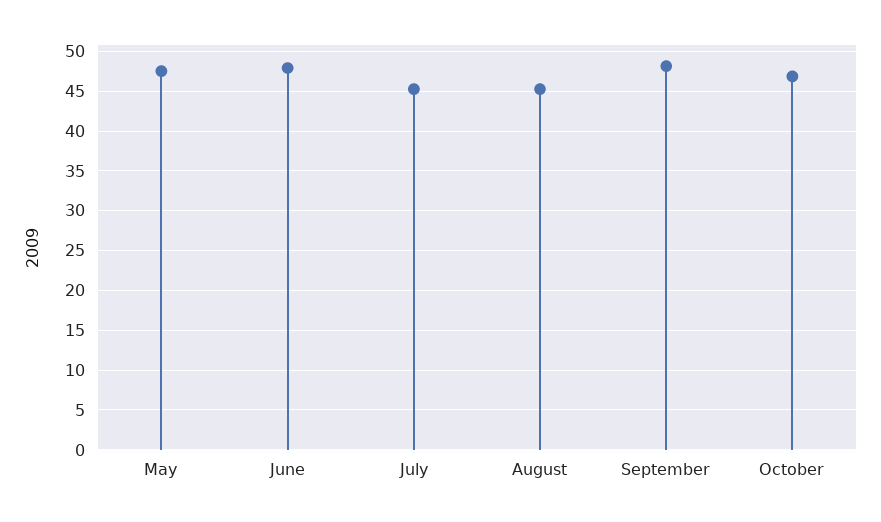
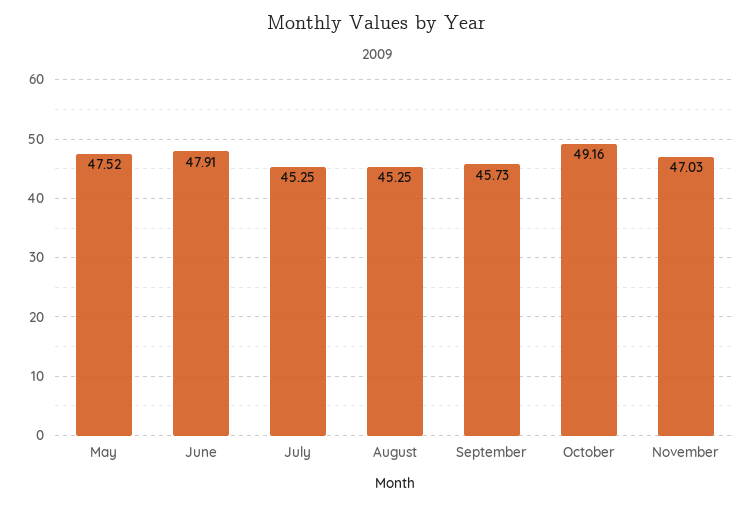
September: 48 -> 45.73
October: 47 -> 49.16
November: none -> 47.03

